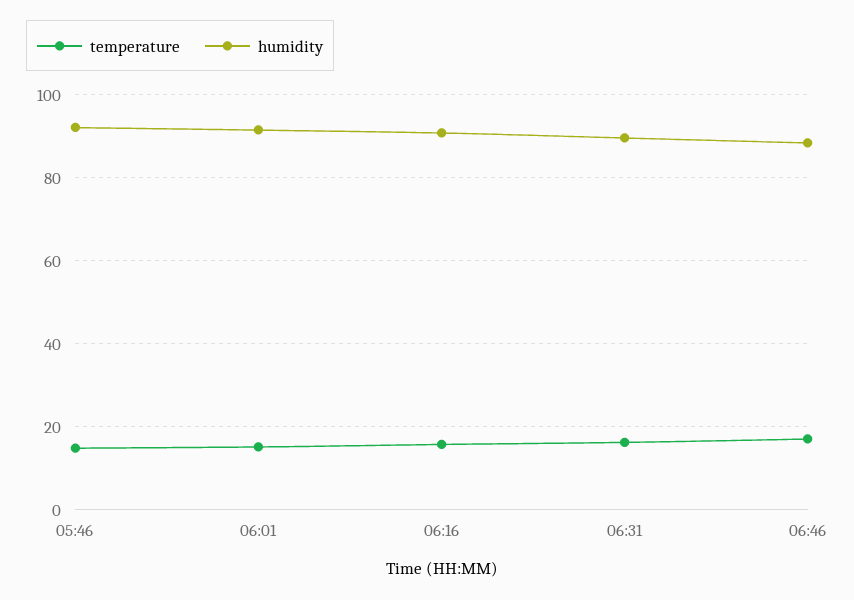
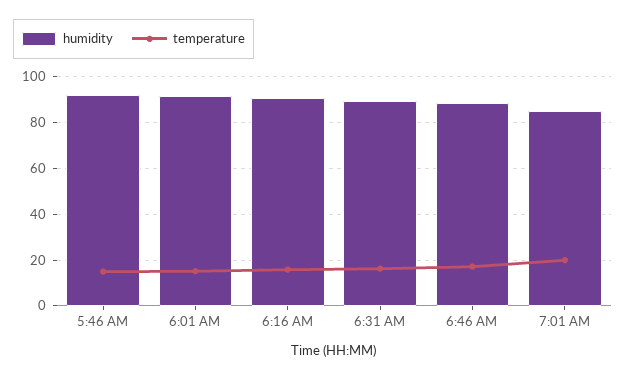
humidity, 7:01 AM: none -> 85
temperature, 7:01 AM: none -> 20

